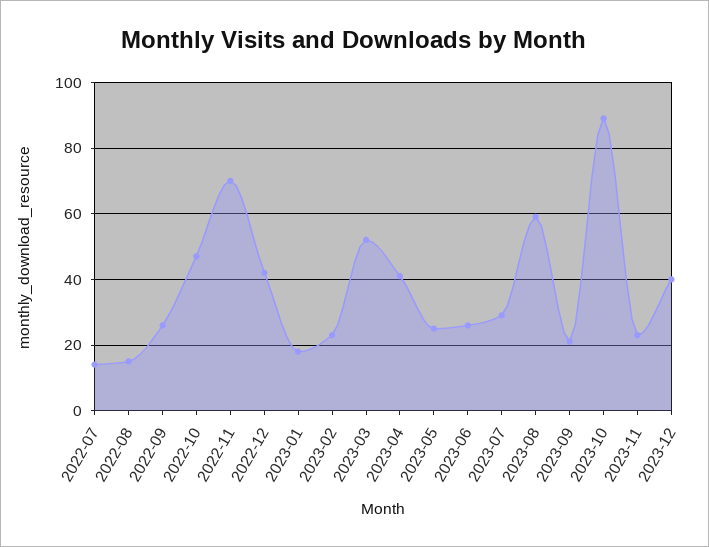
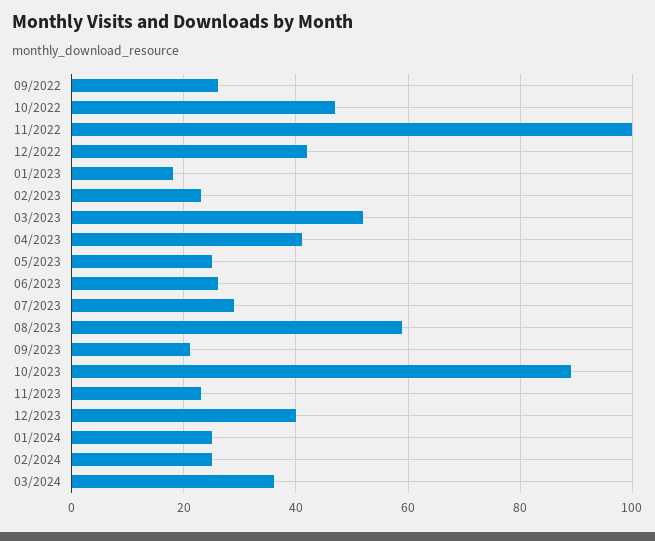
2022-07: 15 -> none
2022-08: 15 -> none
2022-11: 70 -> 100
01/2024: none -> 25
02/2024: none -> 25
03/2024: none -> 35

